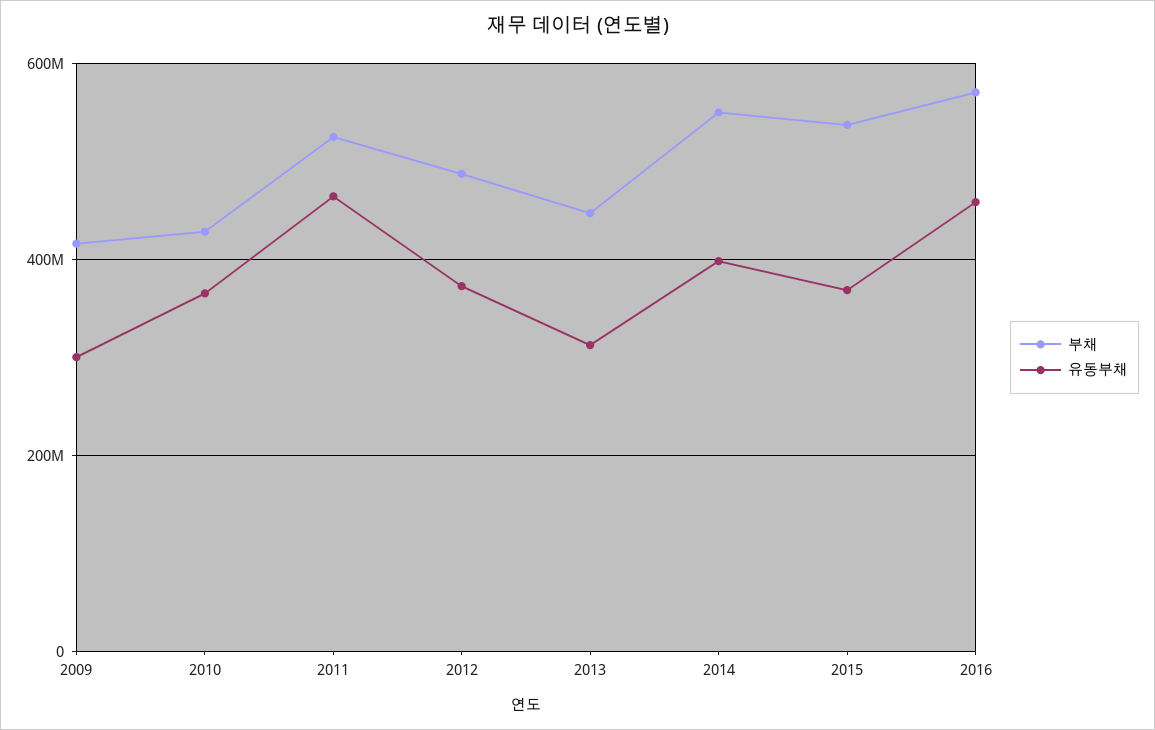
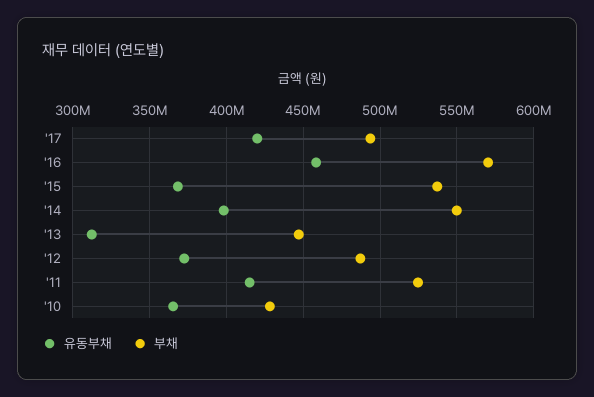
부채, 2009: 420000000 -> none
유동부채, 2009: 300000000 -> none
유동부채, 2011: 460000000 -> 415000000
유동부채, '17: none -> 420000000
부채, '17: none -> 495000000

